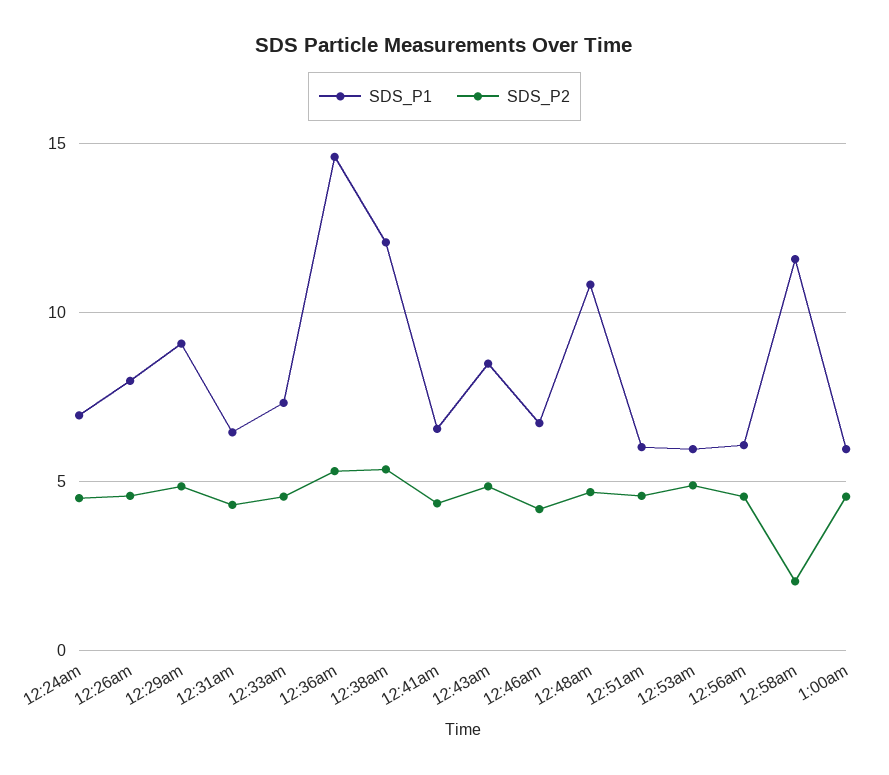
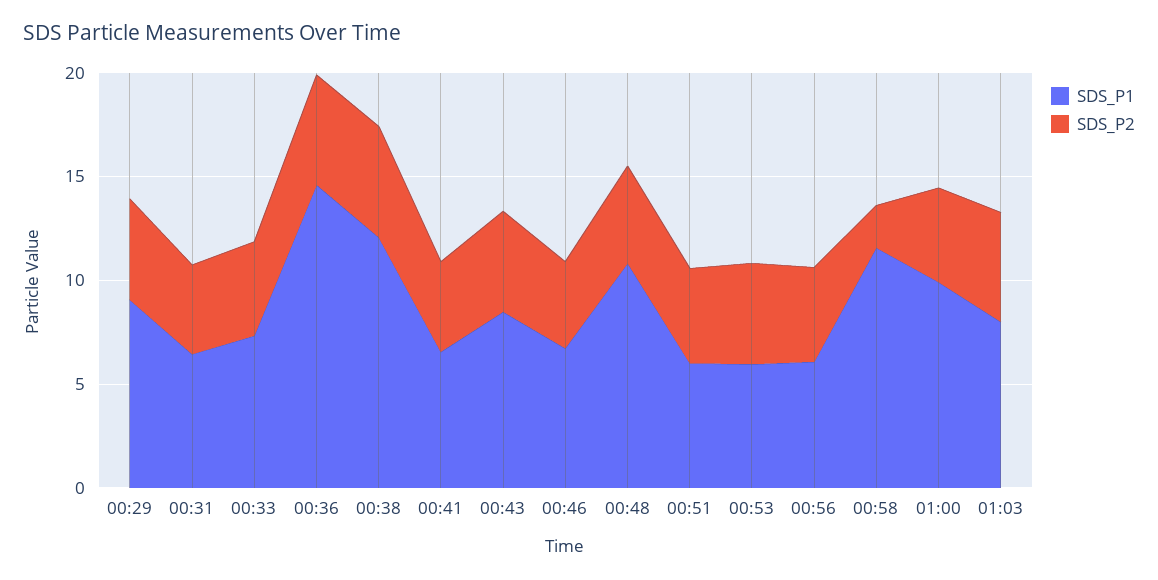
SDS_P1, 12:24am: 7 -> none
SDS_P2, 12:24am: 4.5 -> none
SDS_P1, 12:26am: 8 -> none
SDS_P2, 12:26am: 4.5 -> none
SDS_P1, 1:00am: 6 -> 10
SDS_P1, 01:03: none -> 8
SDS_P2, 01:03: none -> 5

